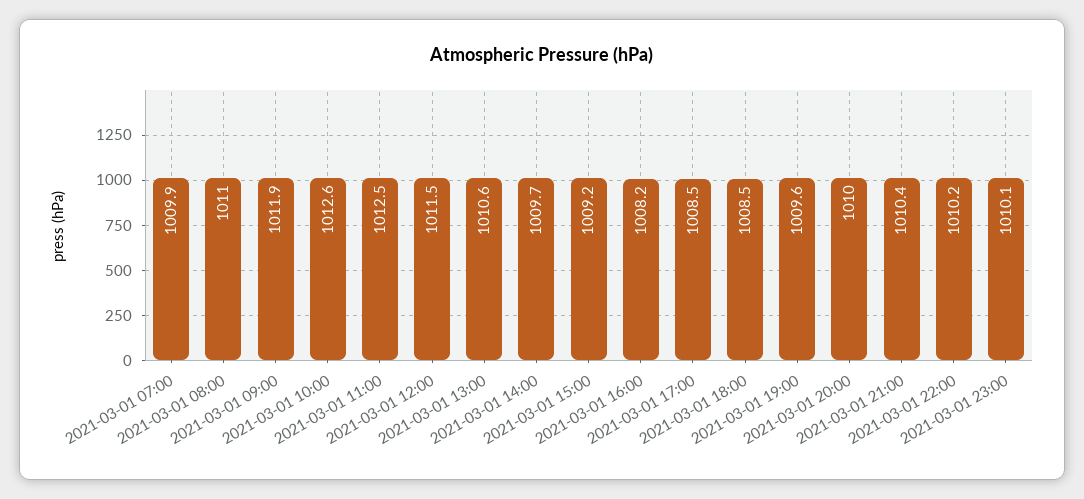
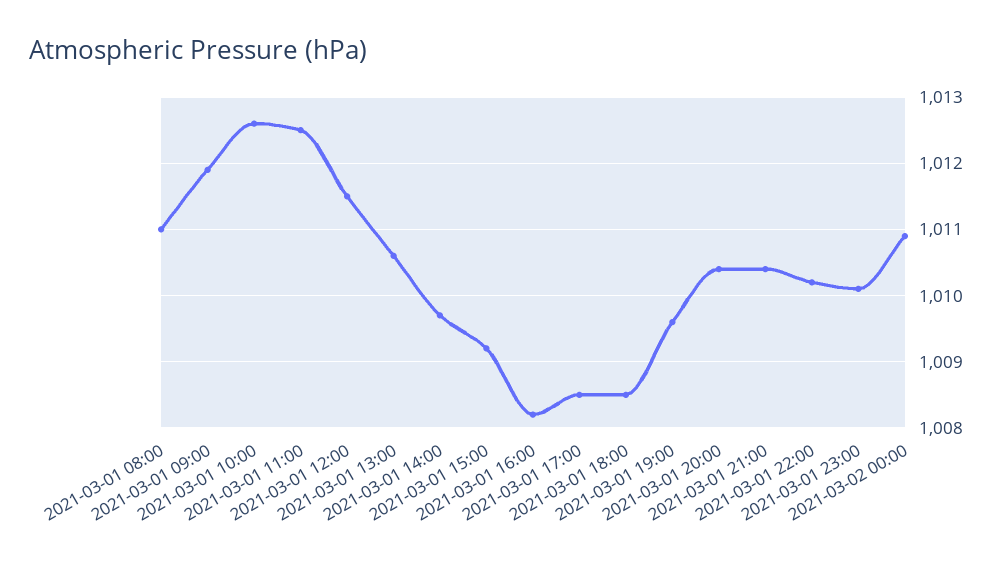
2021-03-01 07:00: 1009.9 -> none
2021-03-01 20:00: 1010 -> 1010.4
2021-03-02 00:00: none -> 1010.9

